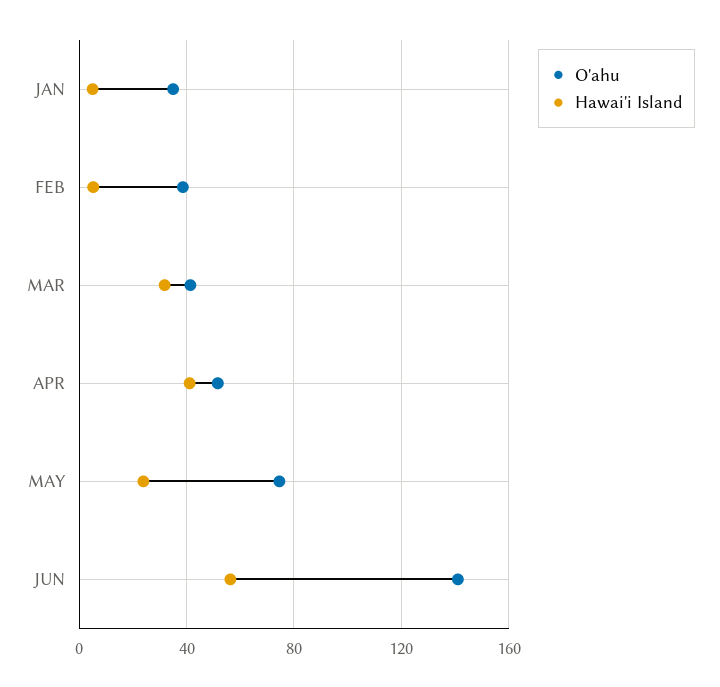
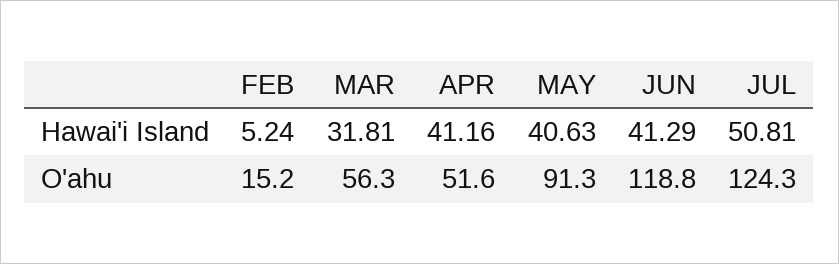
O'ahu, JAN: 35 -> none
Hawai'i Island, JAN: 5 -> none
O'ahu, FEB: 40 -> 15.2
O'ahu, MAR: 40 -> 56.3
O'ahu, MAY: 75 -> 91.3
Hawai'i Island, MAY: 25 -> 40.63
O'ahu, JUN: 140 -> 118.8
Hawai'i Island, JUN: 55 -> 41.29
Hawai'i Island, JUL: none -> 50.81
O'ahu, JUL: none -> 124.3

